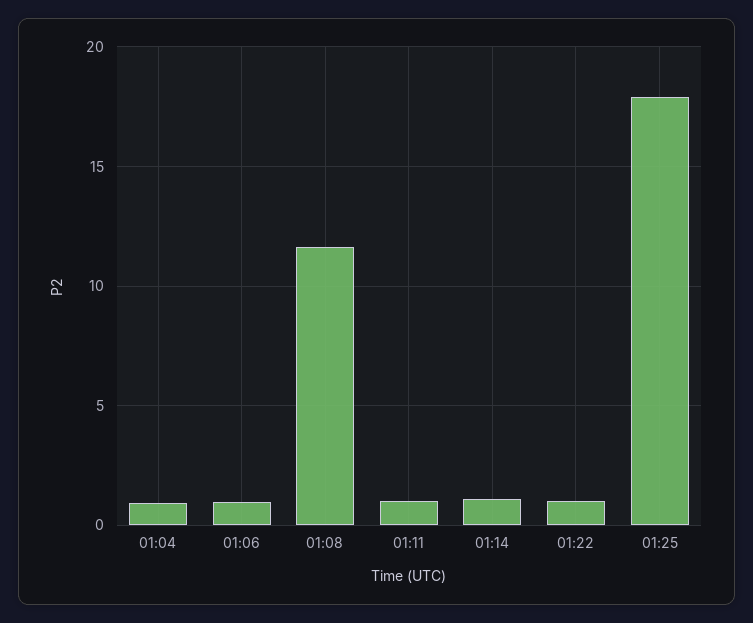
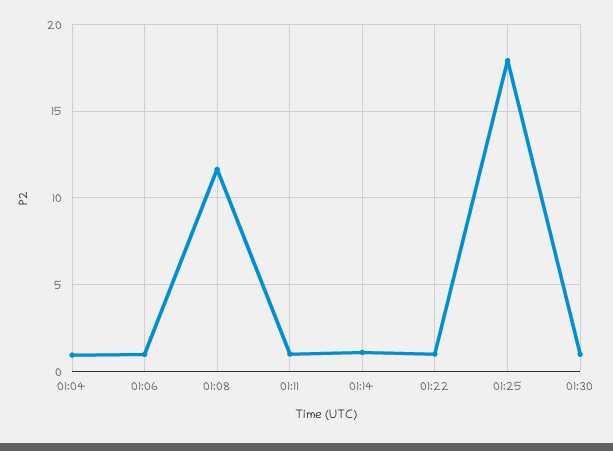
01:30: none -> 1

